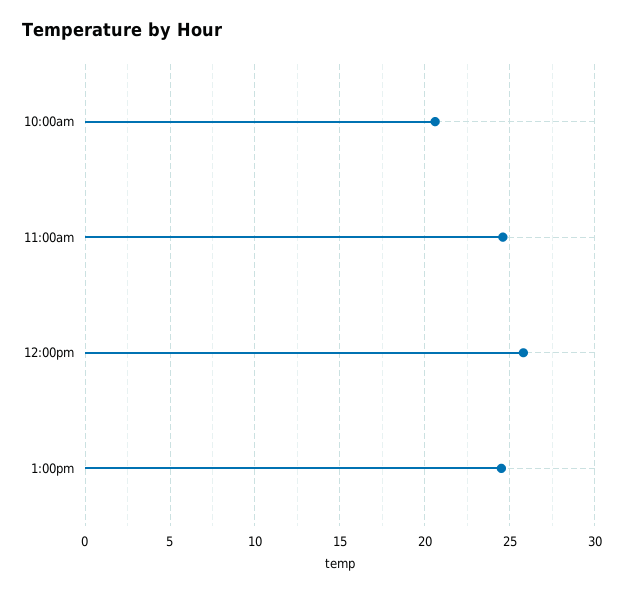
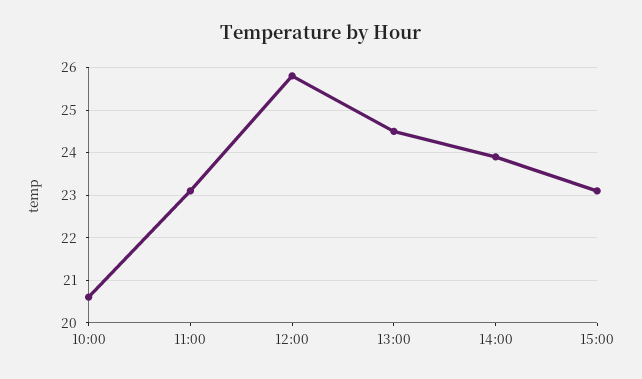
11:00am: 24.5 -> 23
14:00: none -> 24
15:00: none -> 23

